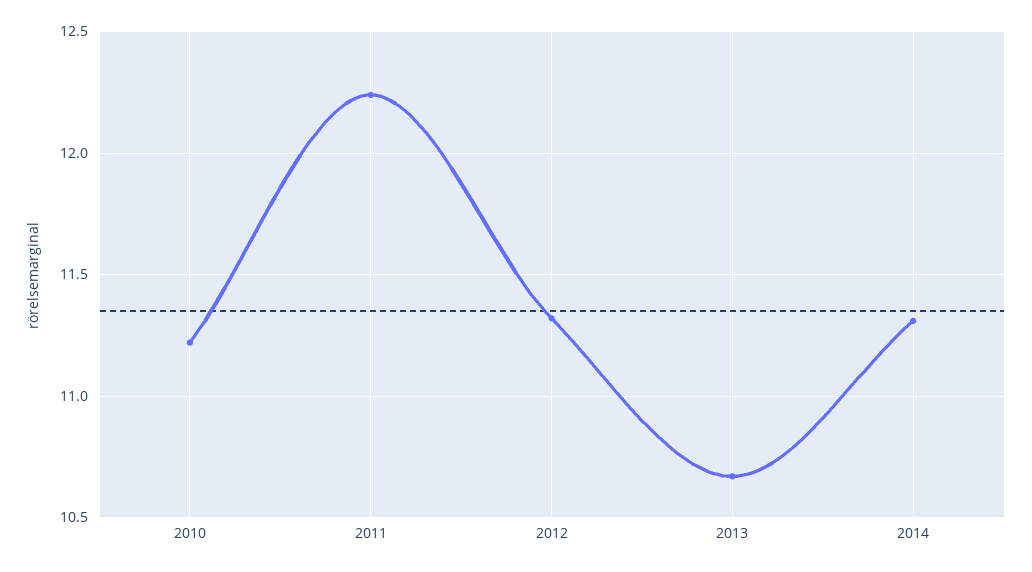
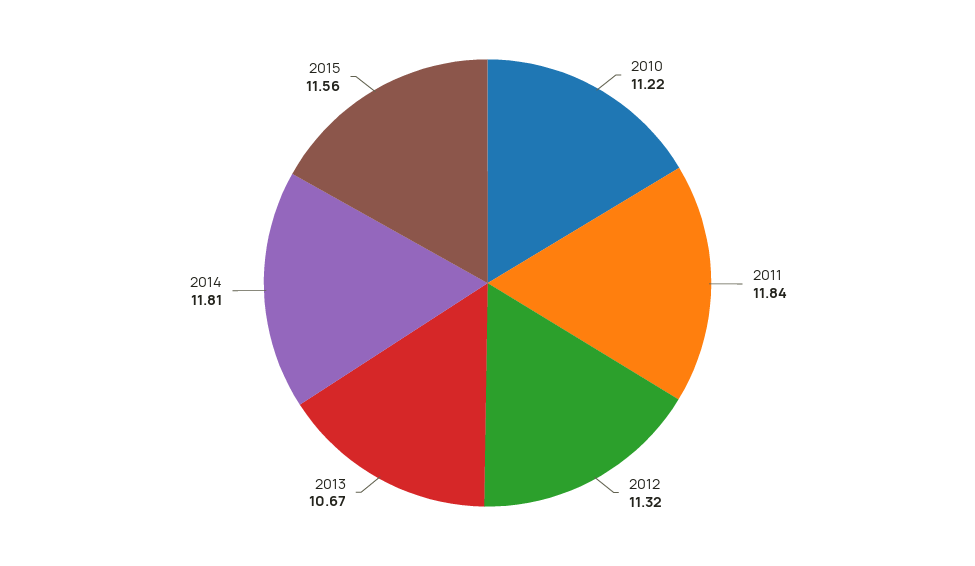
2011: 12.25 -> 11.84
2014: 11.3 -> 11.81
2015: none -> 11.56

